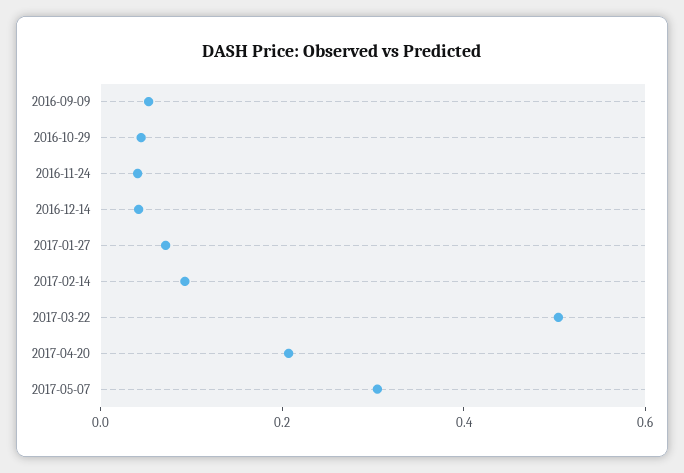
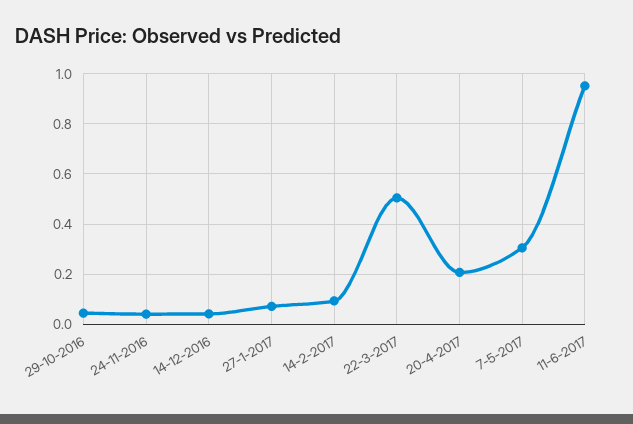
2016-09-09: 0.05 -> none
11-6-2017: none -> 0.95

